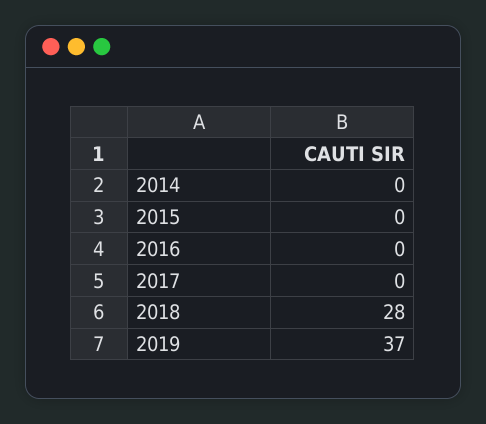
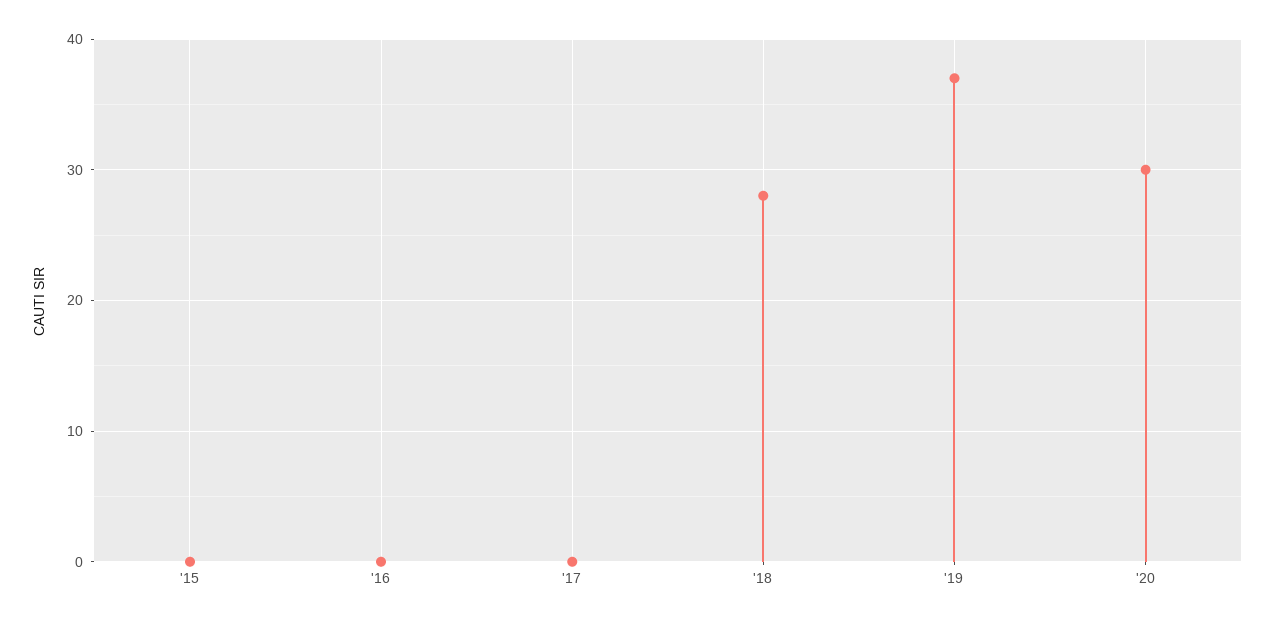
2014: 0 -> none
'20: none -> 30

